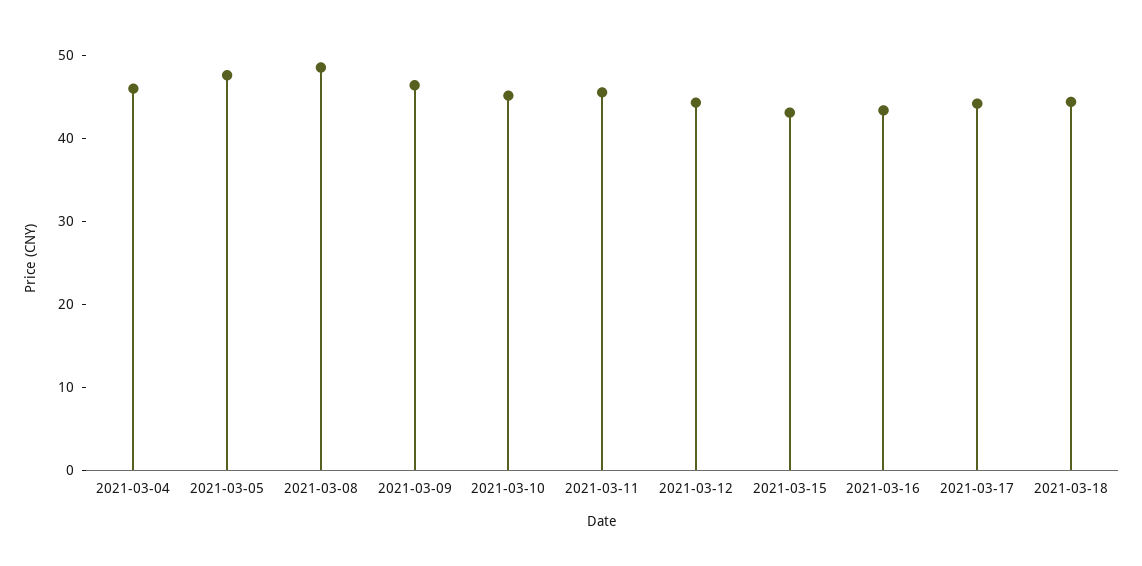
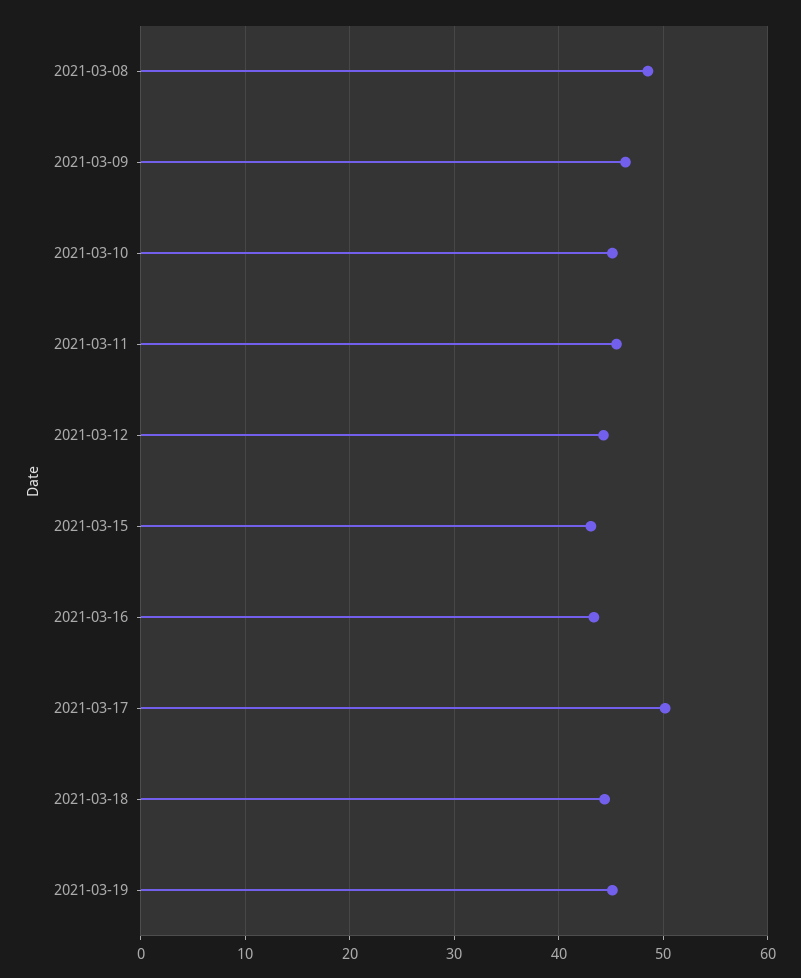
2021-03-04: 46 -> none
2021-03-05: 48 -> none
2021-03-17: 44 -> 50
2021-03-19: none -> 45

